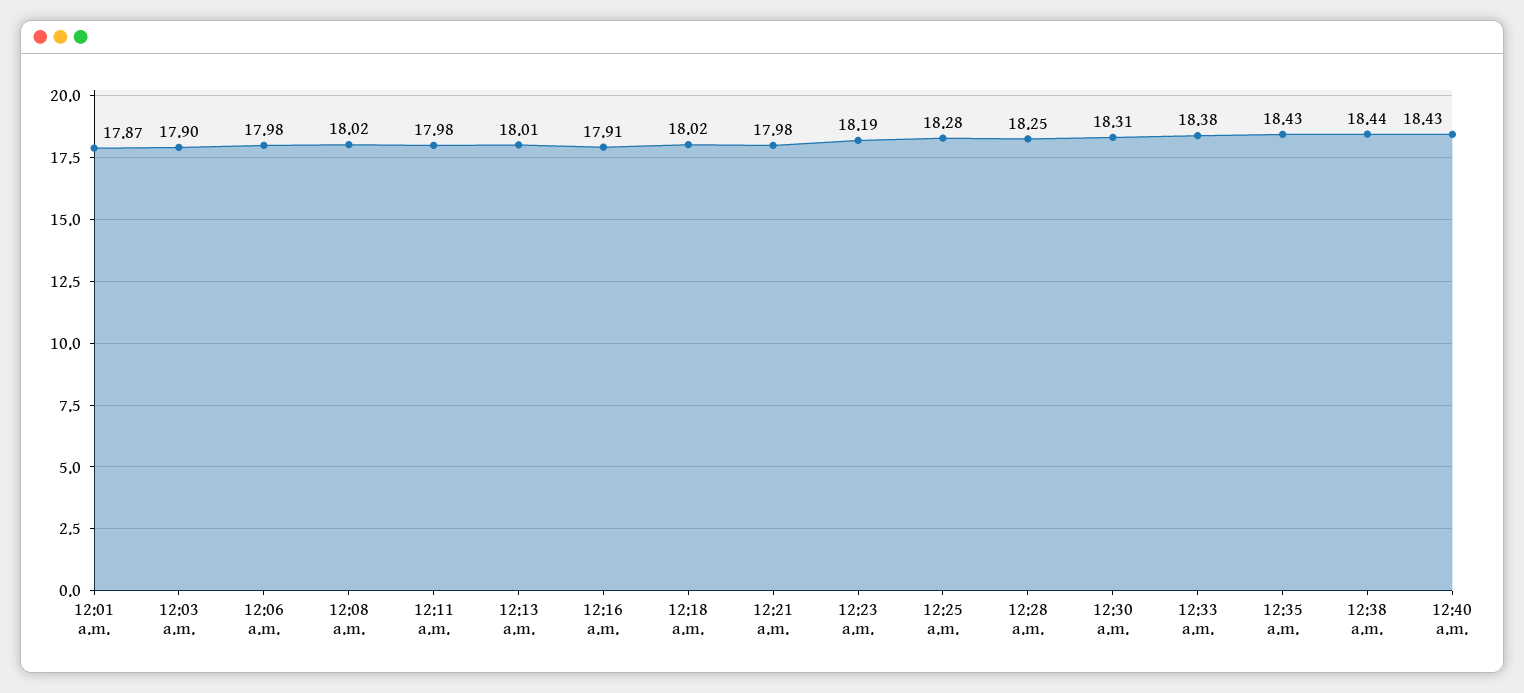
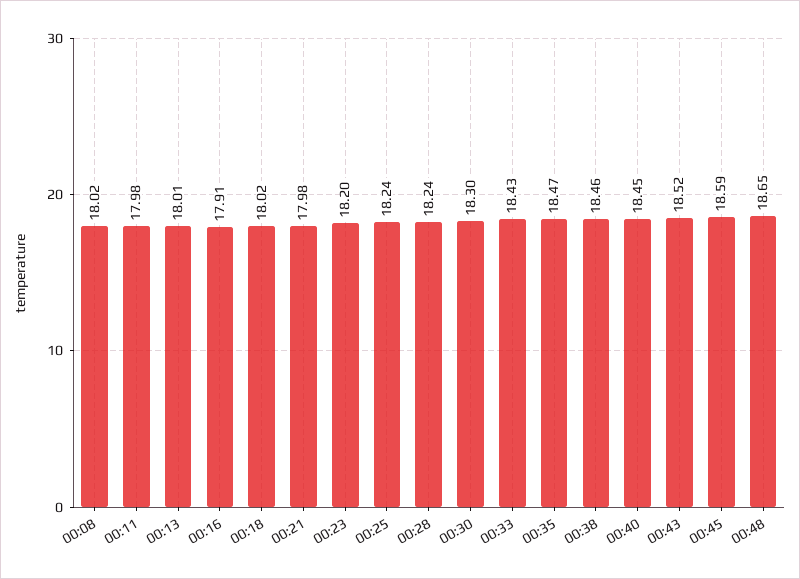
12:01 a.m.: 17.87 -> none
12:03 a.m.: 17.9 -> none
12:06 a.m.: 17.98 -> none
12:23 a.m.: 18.19 -> 18.2
12:25 a.m.: 18.28 -> 18.24
12:28 a.m.: 18.25 -> 18.24
12:30 a.m.: 18.31 -> 18.3
12:33 a.m.: 18.38 -> 18.43
12:35 a.m.: 18.43 -> 18.47
12:38 a.m.: 18.44 -> 18.46
12:40 a.m.: 18.43 -> 18.45
00:43: none -> 18.52
00:45: none -> 18.59
00:48: none -> 18.65

